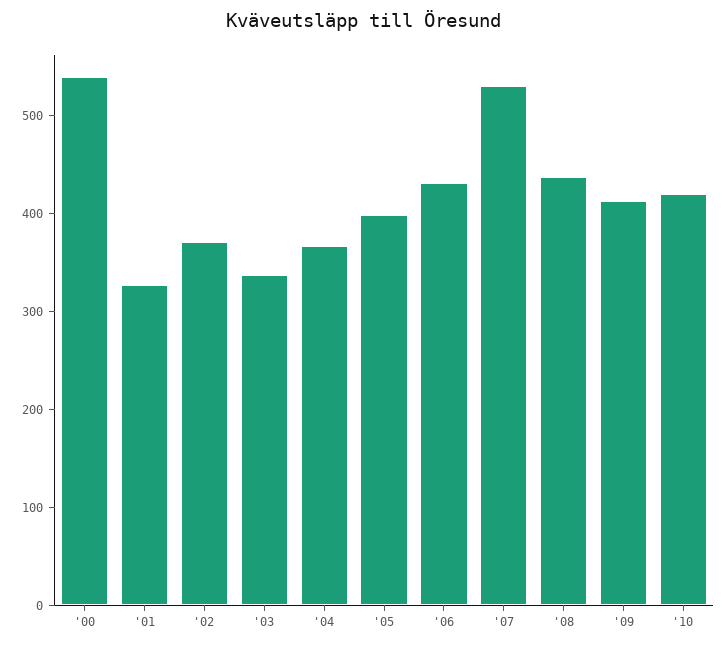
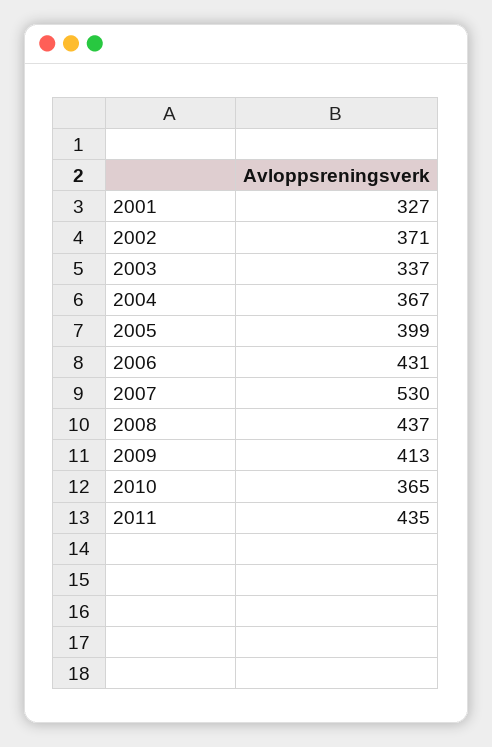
'00: 540 -> none
'10: 420 -> 365
2011: none -> 435

